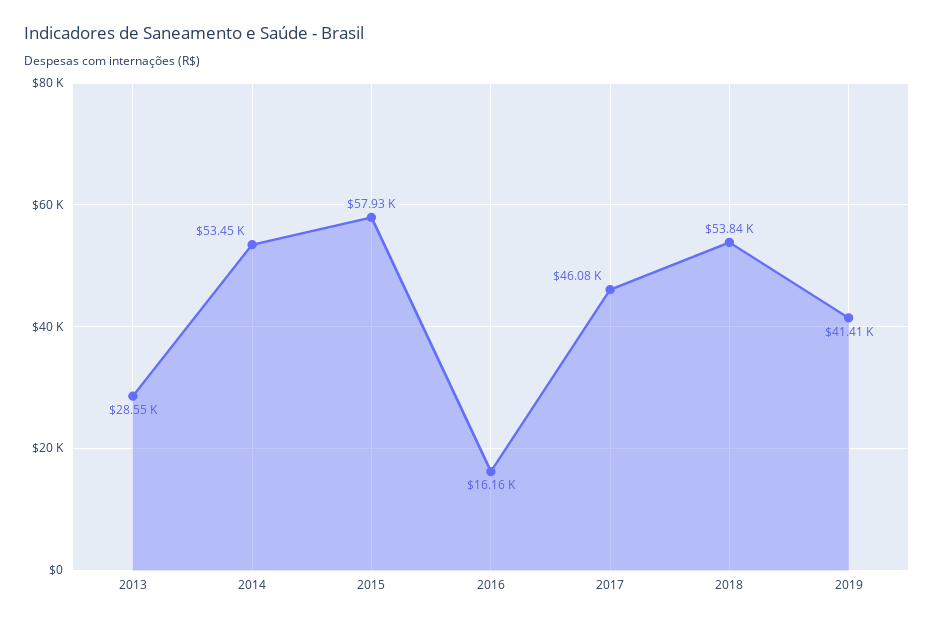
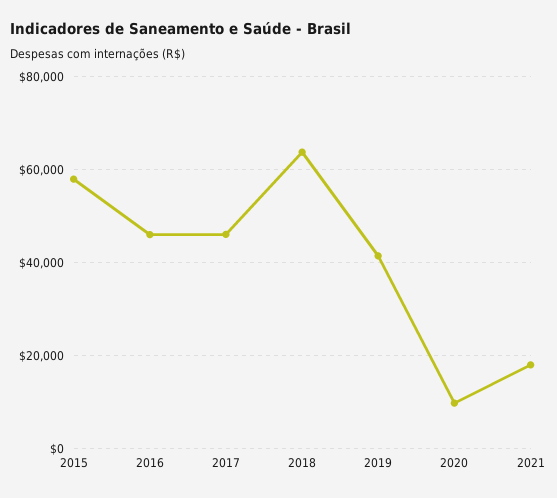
2013: 28550 -> none
2014: 53450 -> none
2016: 16160 -> 46000
2018: 53840 -> 64000
2020: none -> 10000
2021: none -> 18000

